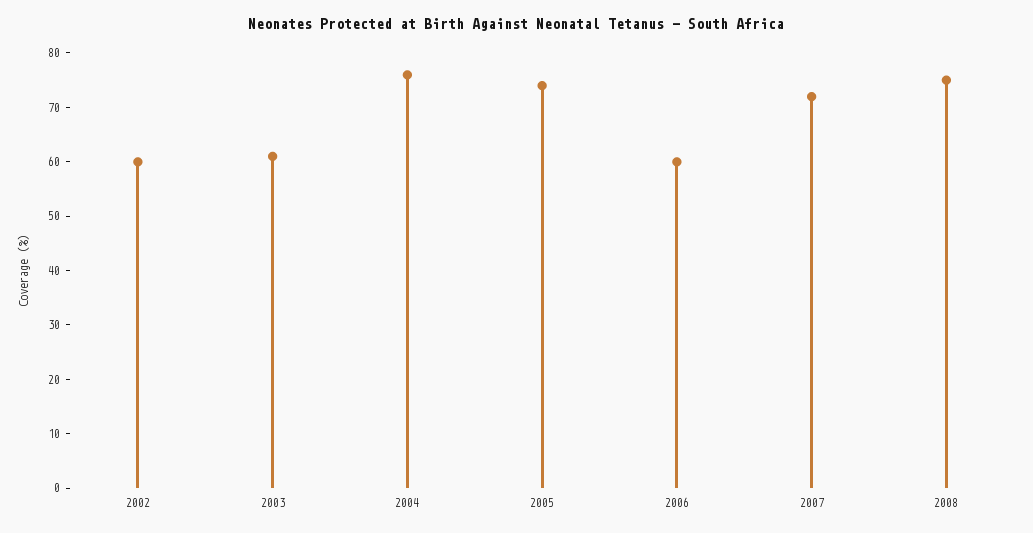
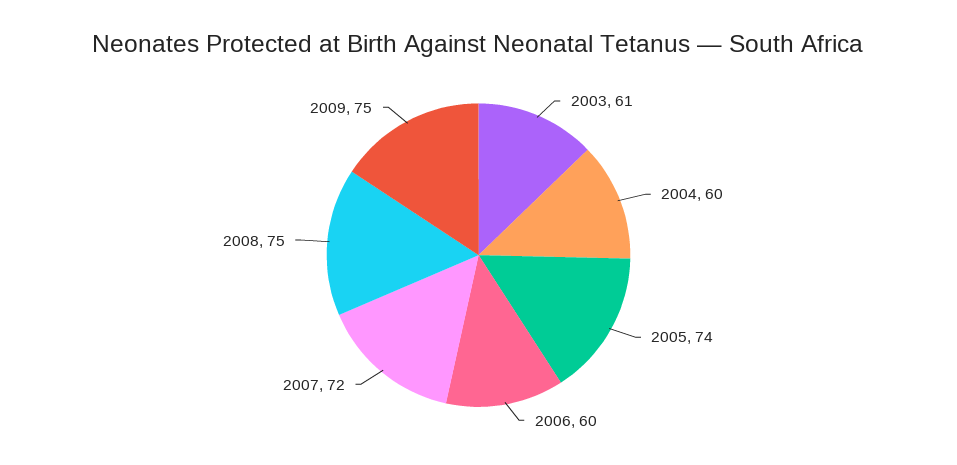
2002: 60 -> none
2004: 75 -> 60
2009: none -> 75

